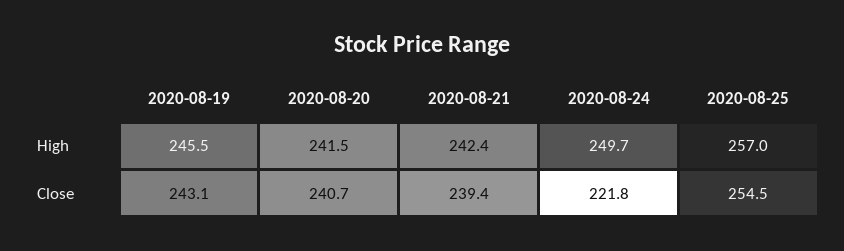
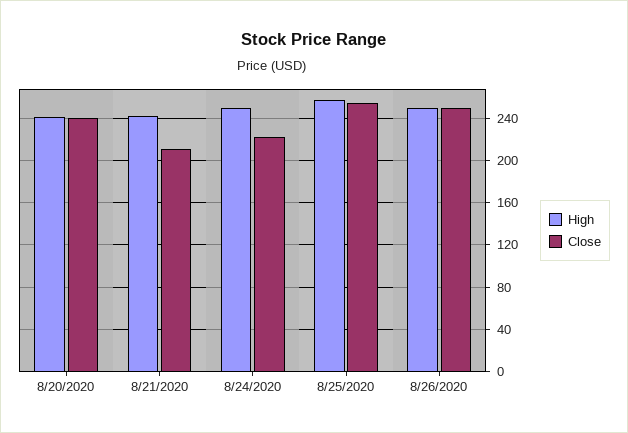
High, 2020-08-19: 245.5 -> none
Close, 2020-08-19: 243.1 -> none
Close, 2020-08-21: 239.4 -> 210
High, 8/26/2020: none -> 250
Close, 8/26/2020: none -> 250

